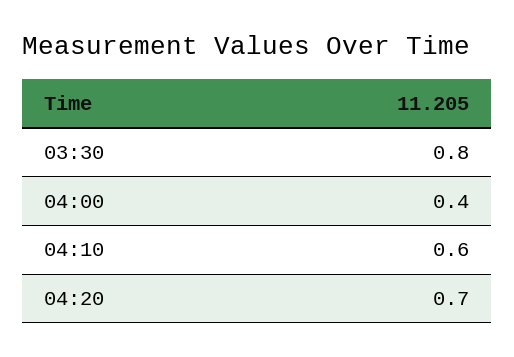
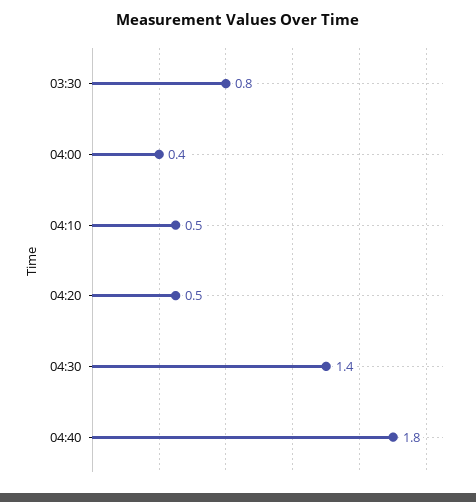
04:10: 0.6 -> 0.5
04:20: 0.7 -> 0.5
04:30: none -> 1.4
04:40: none -> 1.8

